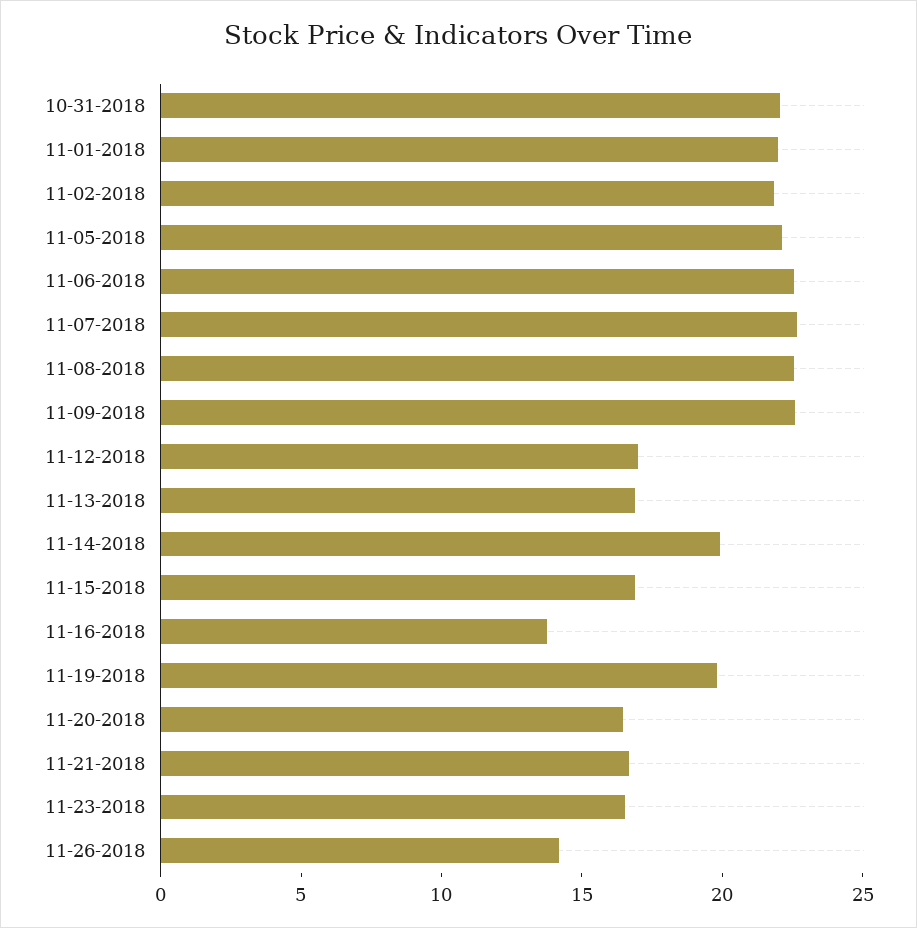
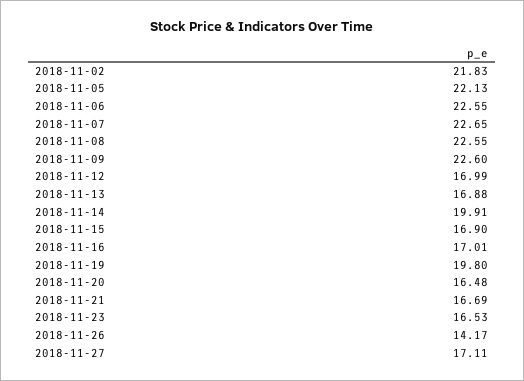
10-31-2018: 22 -> none
11-01-2018: 22 -> none
11-16-2018: 14 -> 17.01
2018-11-27: none -> 17.11

